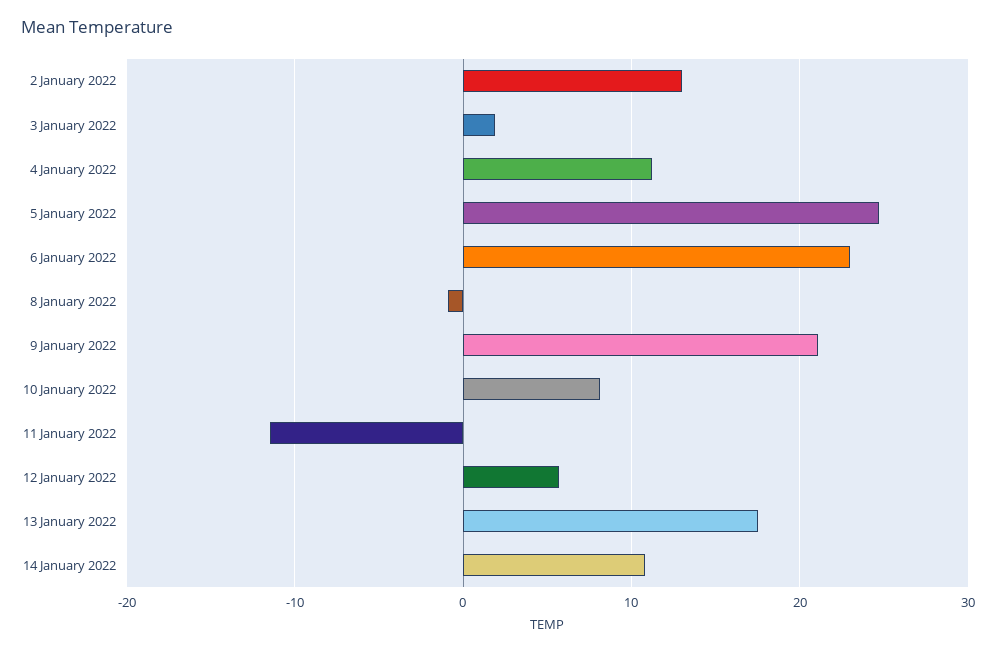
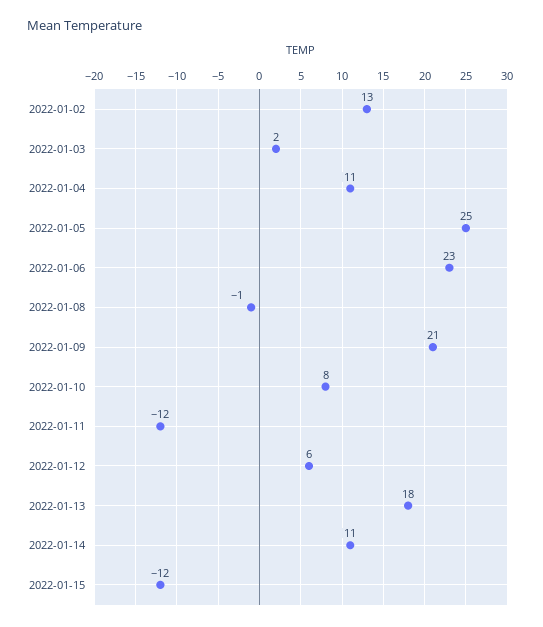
2022-01-15: none -> -12

